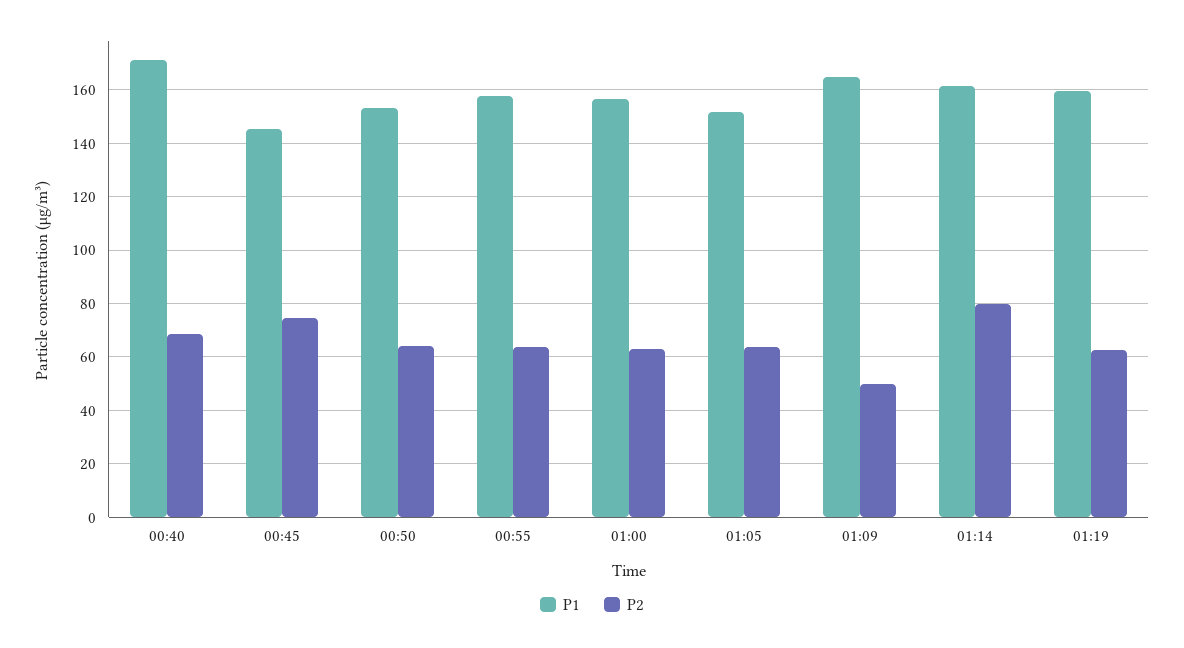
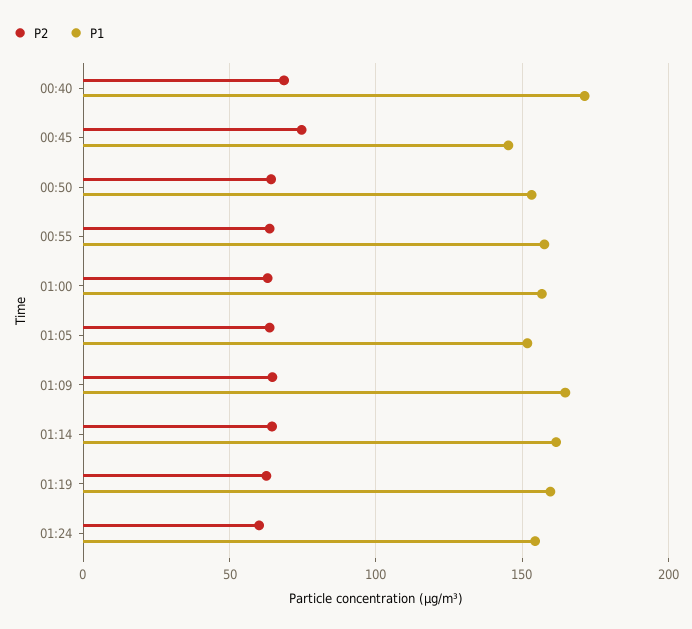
P2, 01:09: 50 -> 65
P2, 01:14: 80 -> 65
P2, 01:24: none -> 60
P1, 01:24: none -> 155

